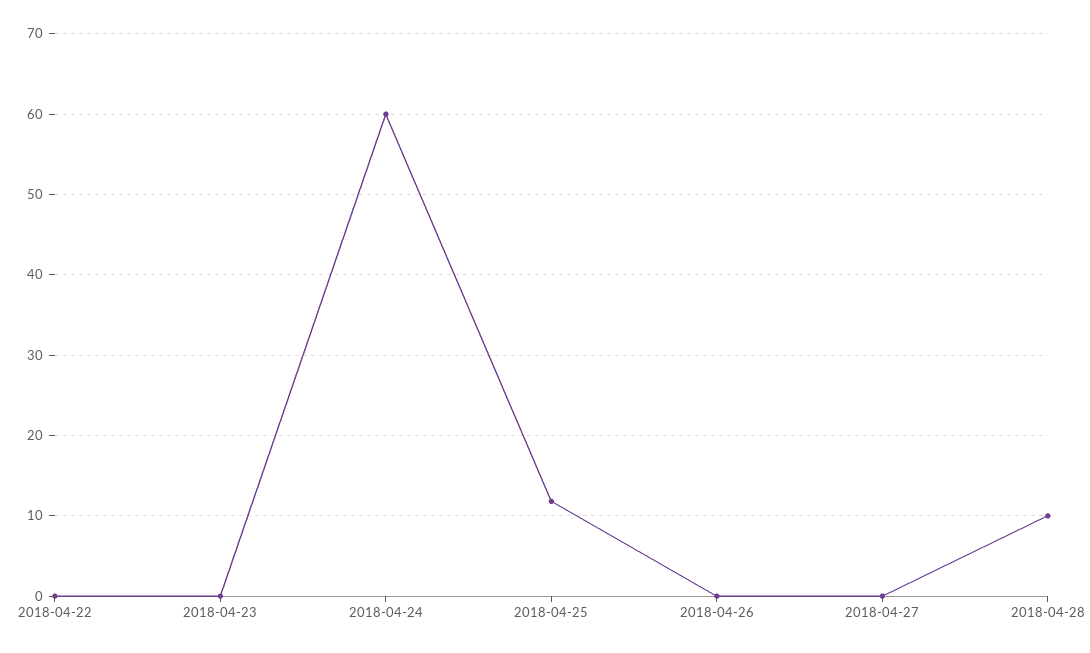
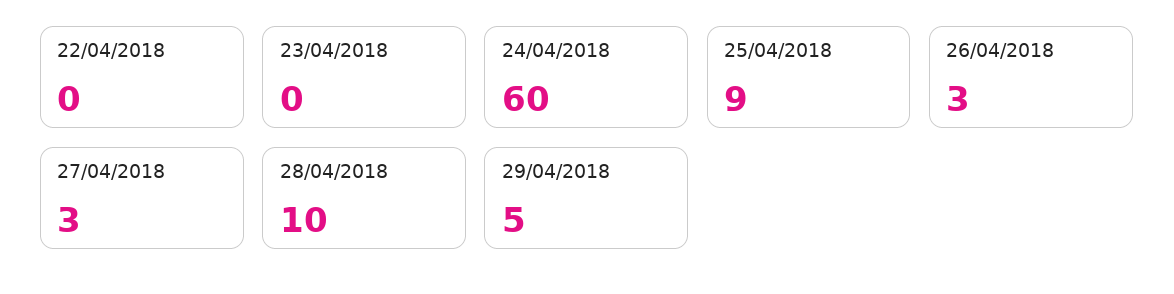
2018-04-25: 12 -> 9
2018-04-26: 0 -> 3
2018-04-27: 0 -> 3
29/04/2018: none -> 5

